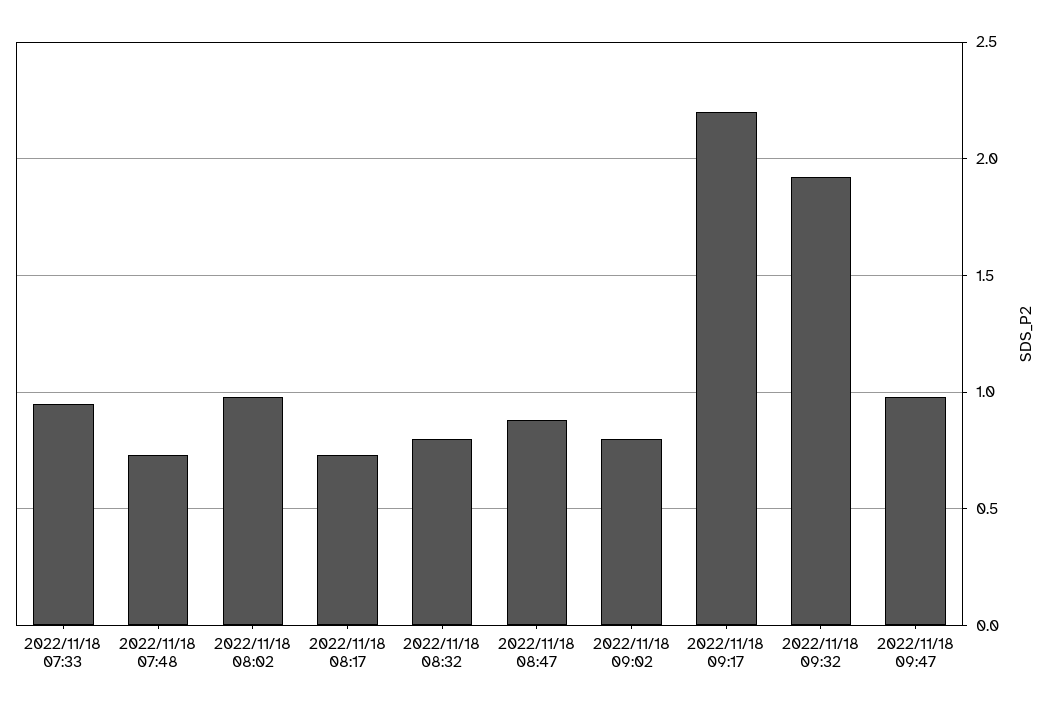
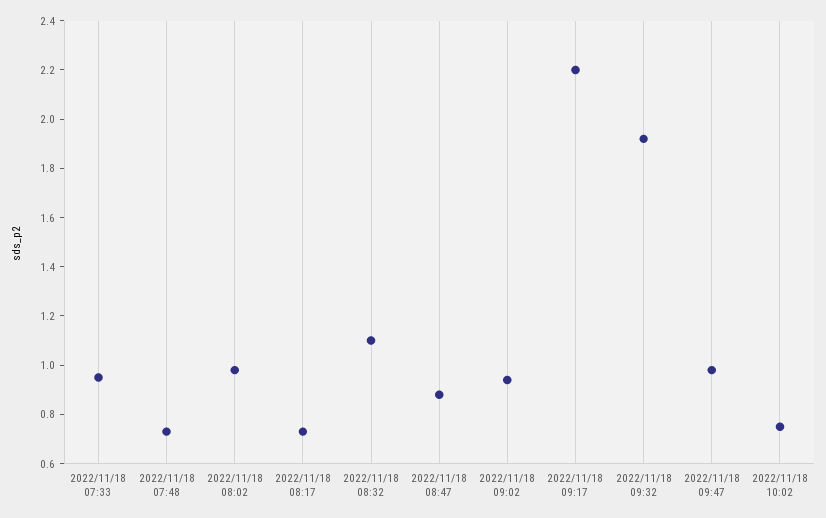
2022/11/18 08:32: 0.8 -> 1.1
2022/11/18 09:02: 0.8 -> 0.95
2022/11/18 10:02: none -> 0.75

